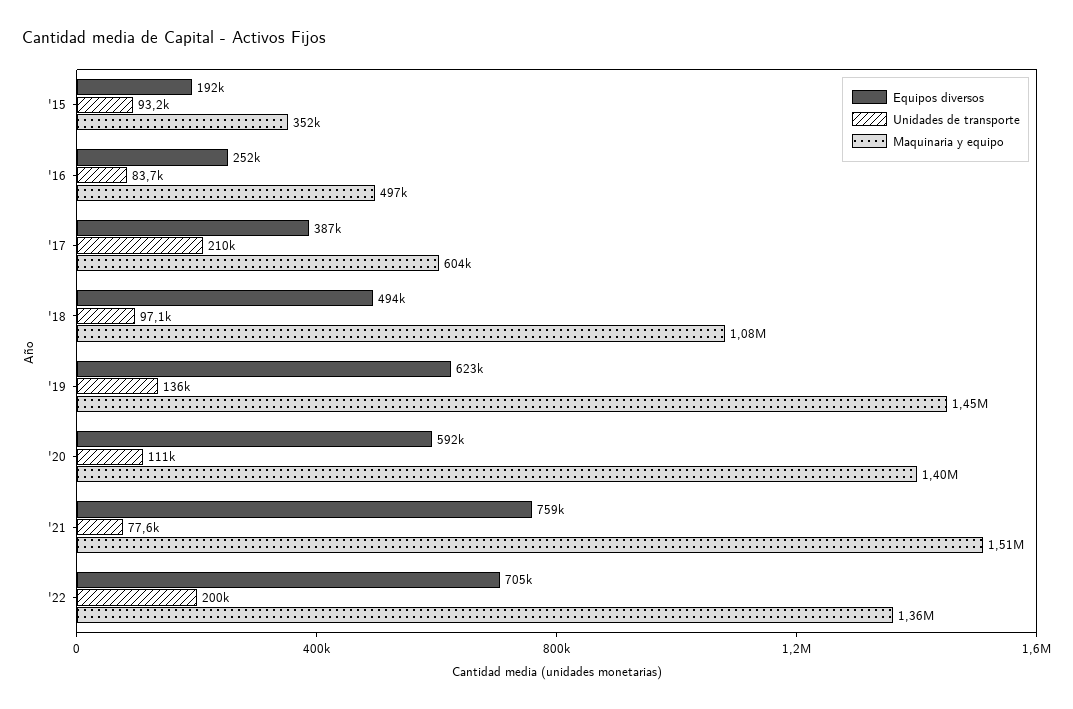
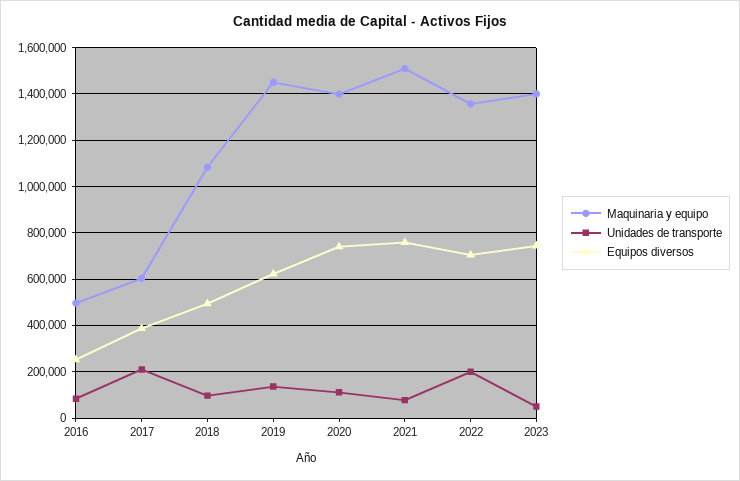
Equipos diversos, '15: 192000 -> none
Unidades de transporte, '15: 93200 -> none
Maquinaria y equipo, '15: 352000 -> none
Equipos diversos, '20: 592000 -> 750000
Maquinaria y equipo, 2023: none -> 1400000
Unidades de transporte, 2023: none -> 50000
Equipos diversos, 2023: none -> 750000

